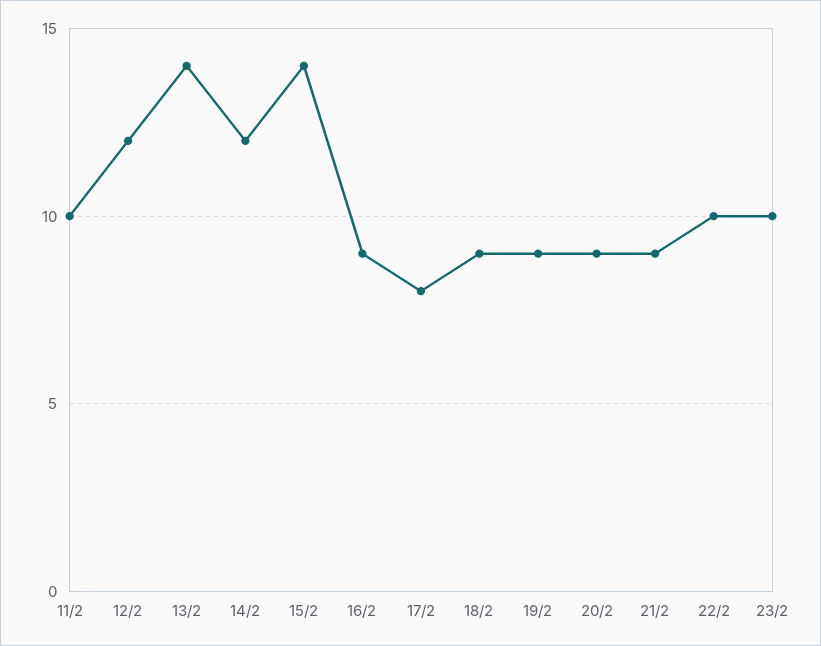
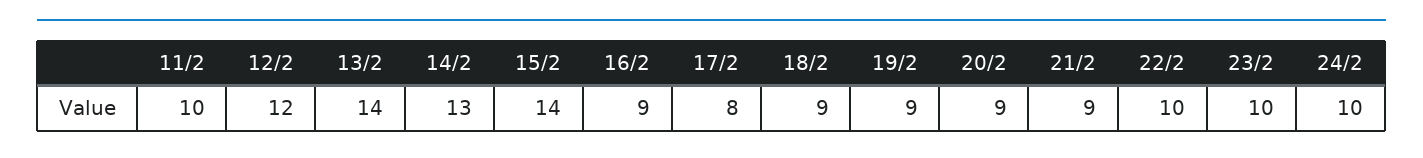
14/2: 12 -> 13
24/2: none -> 10

